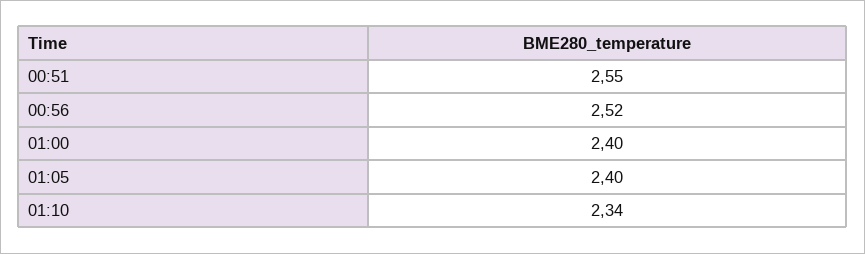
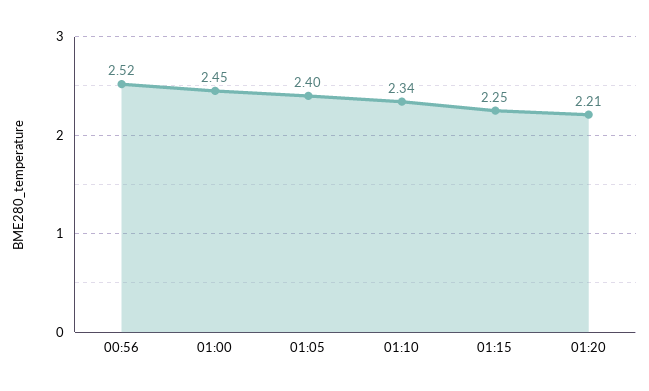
00:51: 2.55 -> none
01:00: 2.4 -> 2.45
01:15: none -> 2.25
01:20: none -> 2.21

